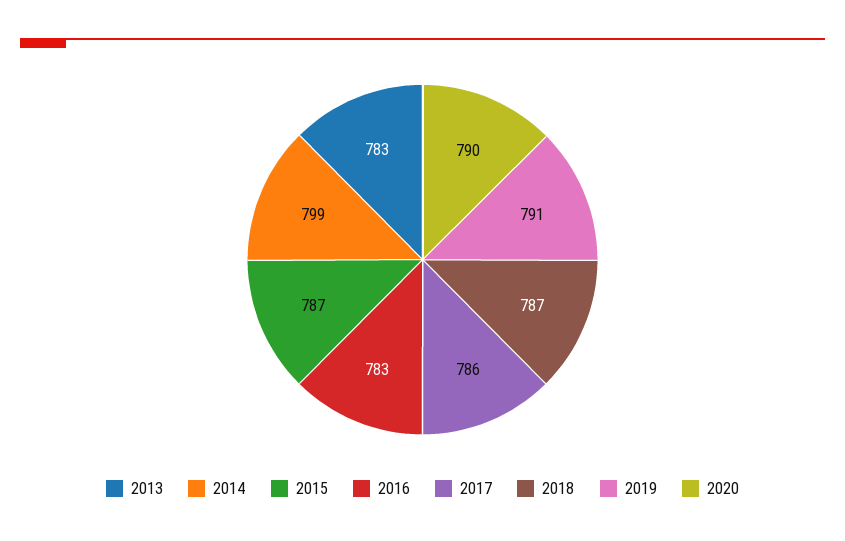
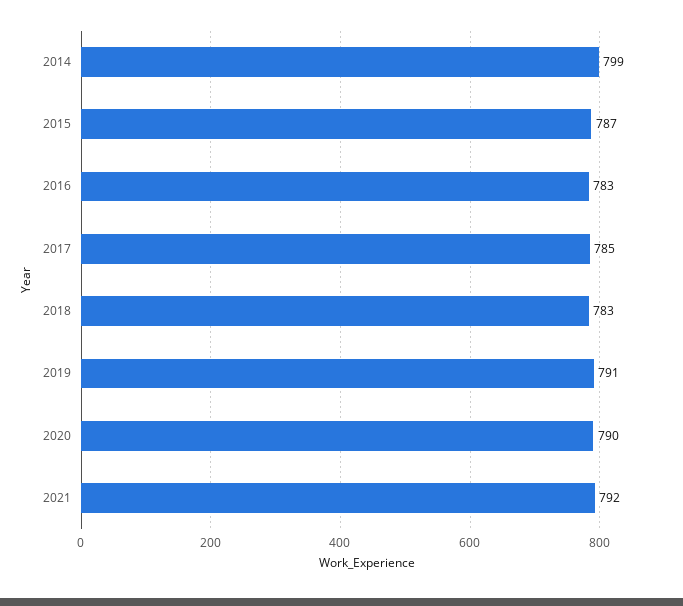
2013: 783 -> none
2017: 786 -> 785
2018: 787 -> 783
2021: none -> 792

